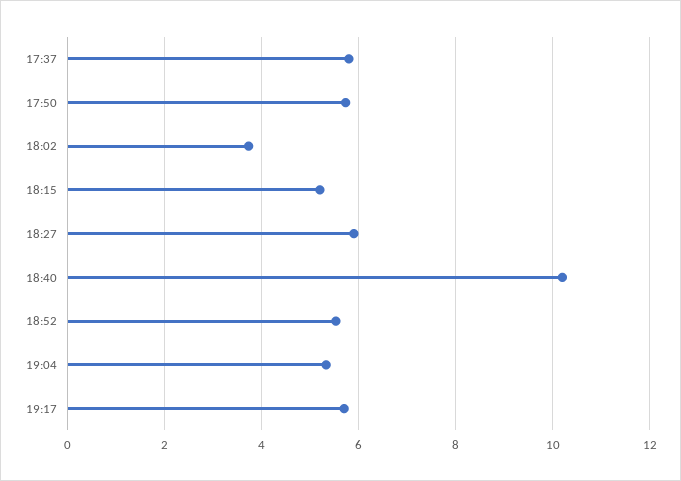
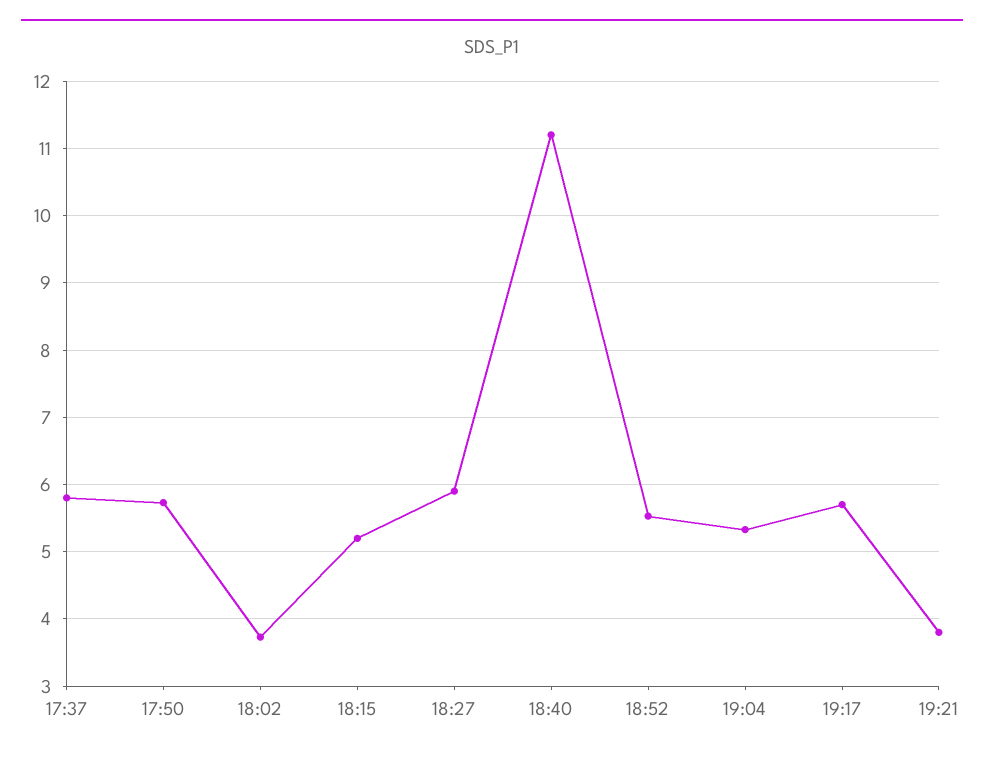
18:40: 10.2 -> 11.2
19:21: none -> 3.8

